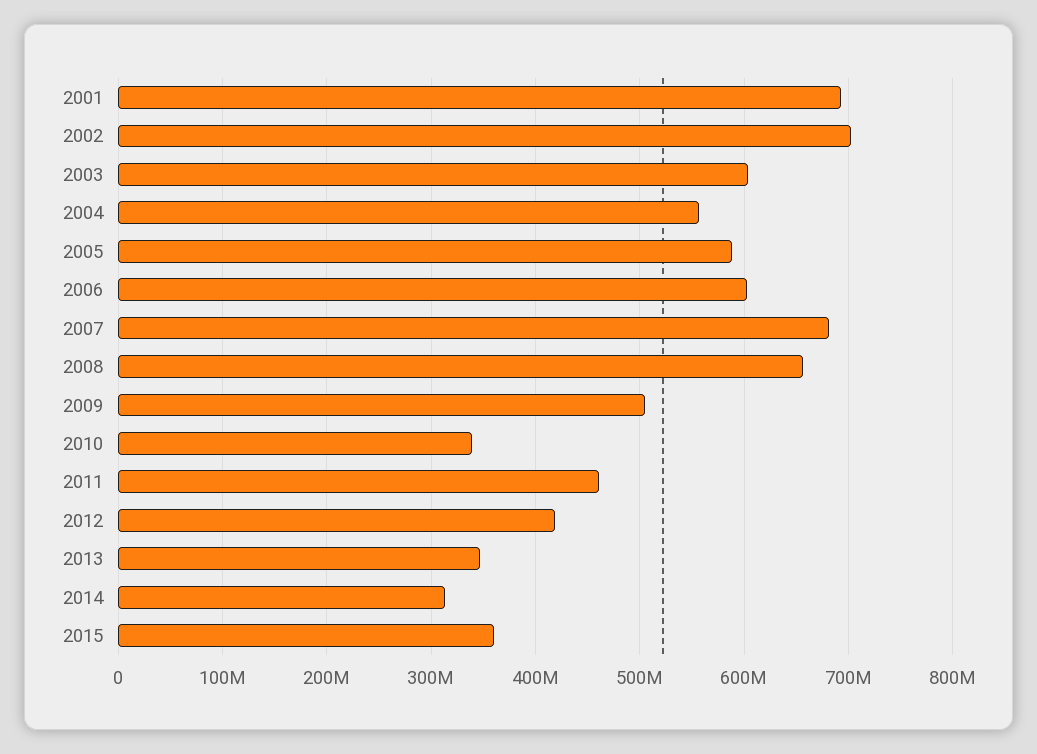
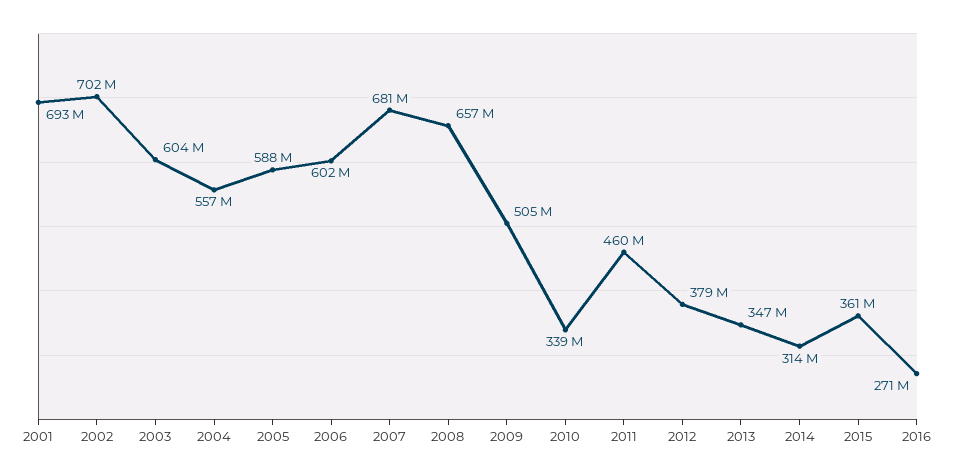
2012: 420000000 -> 379000000
2016: none -> 271000000

